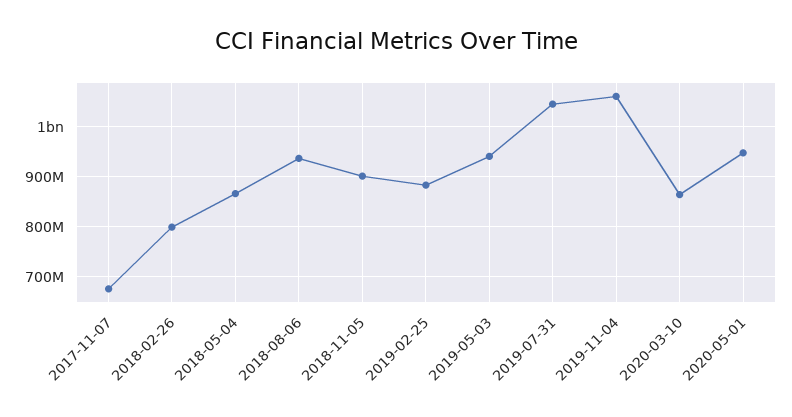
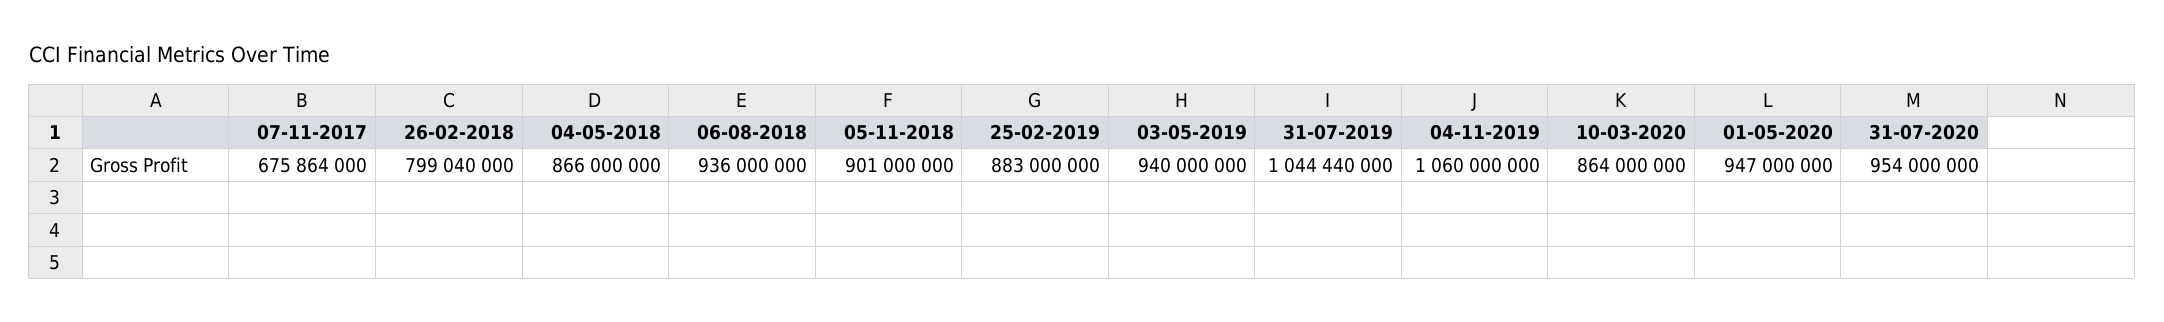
31-07-2020: none -> 954000000

